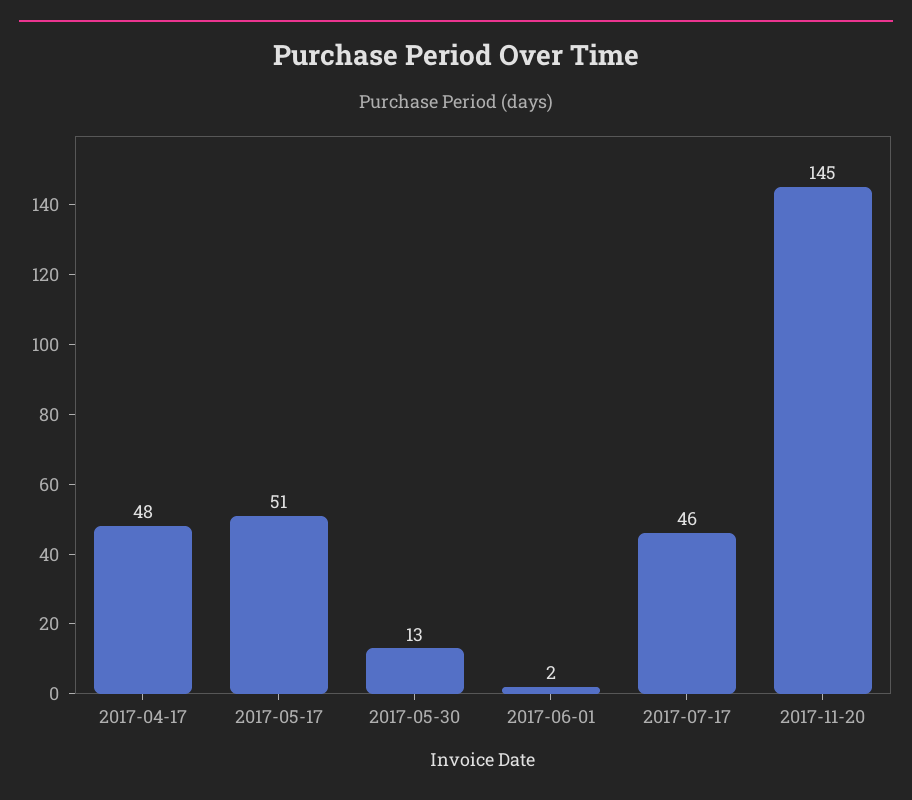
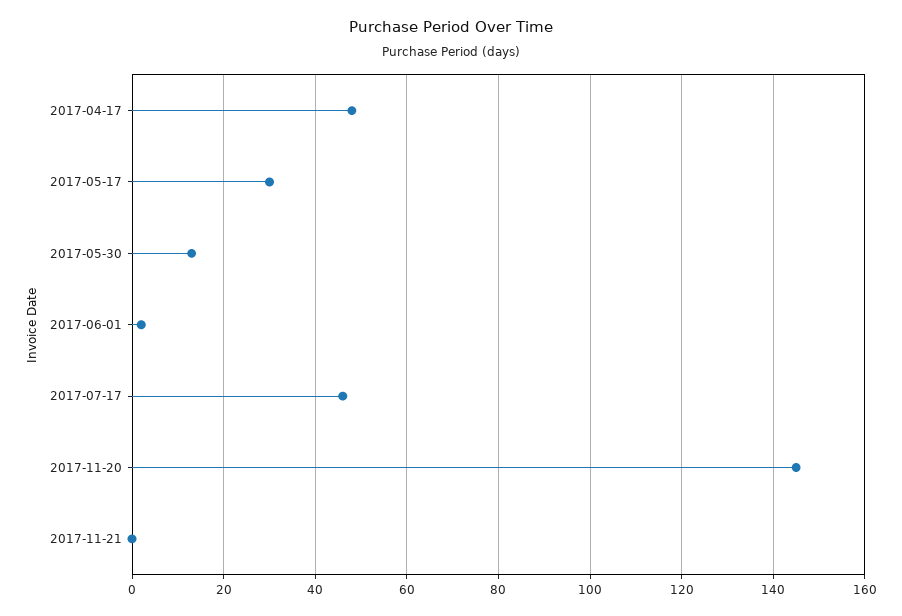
2017-05-17: 51 -> 30
2017-11-21: none -> 0

